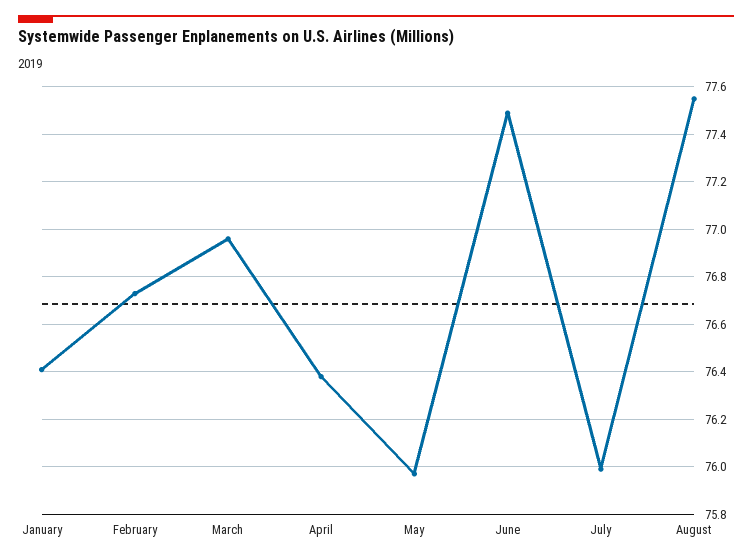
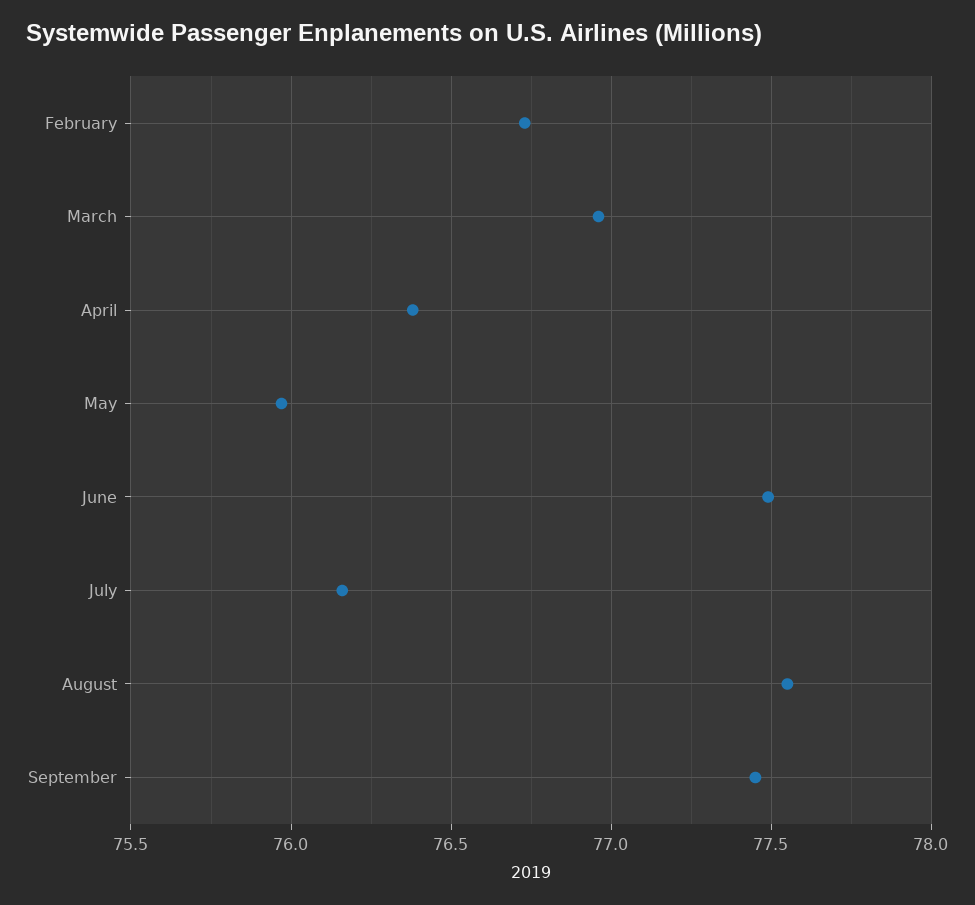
January: 76.4 -> none
July: 76 -> 76.15
September: none -> 77.45

